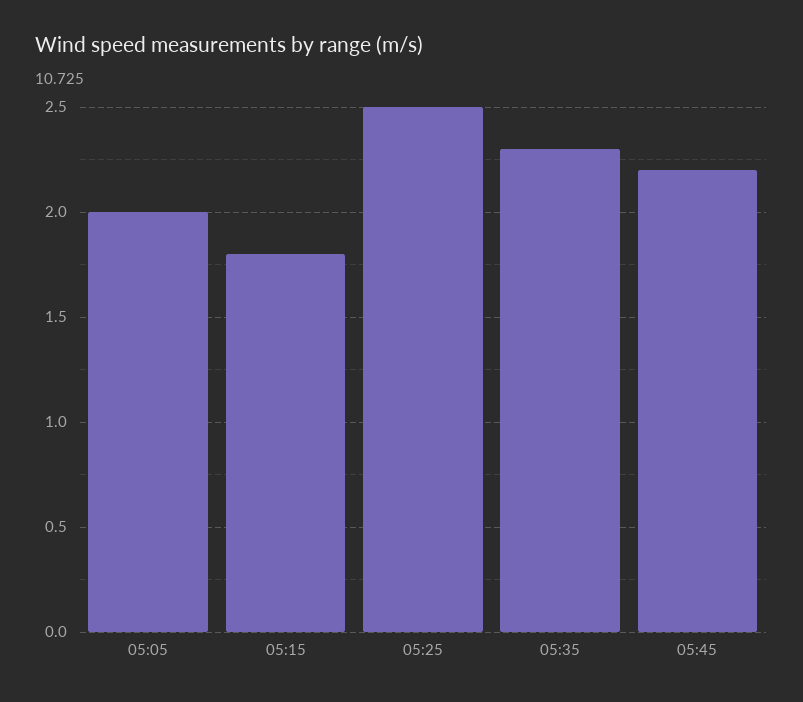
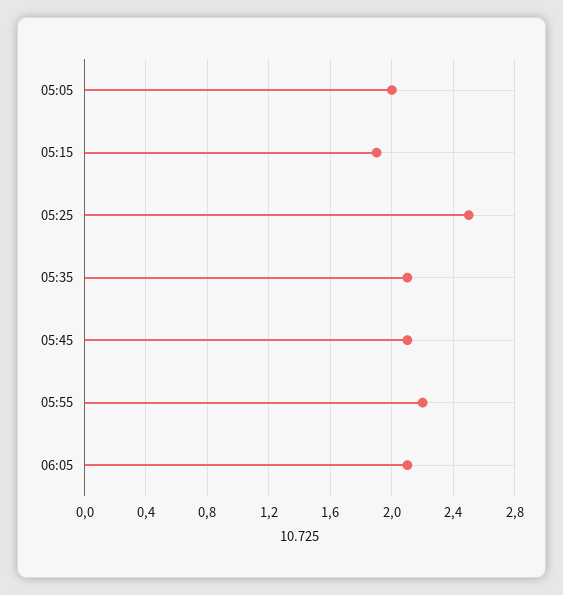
05:15: 1.8 -> 1.9
05:35: 2.3 -> 2.1
05:45: 2.2 -> 2.1
05:55: none -> 2.2
06:05: none -> 2.1

